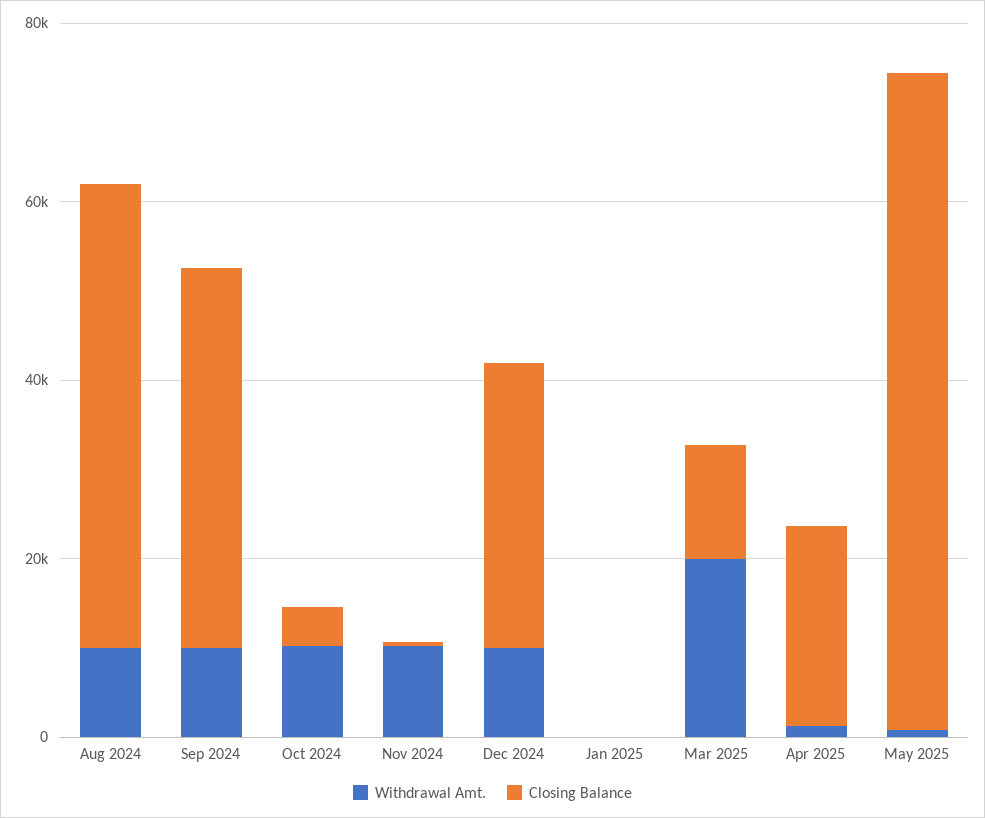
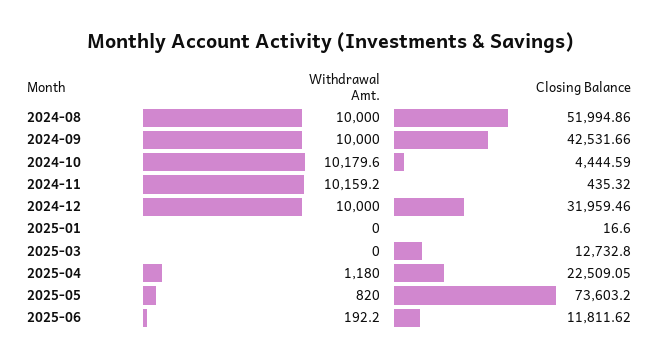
Withdrawal Amt., Mar 2025: 20000 -> 0
Withdrawal Amt., 2025-06: none -> 192.2
Closing Balance, 2025-06: none -> 11811.62

